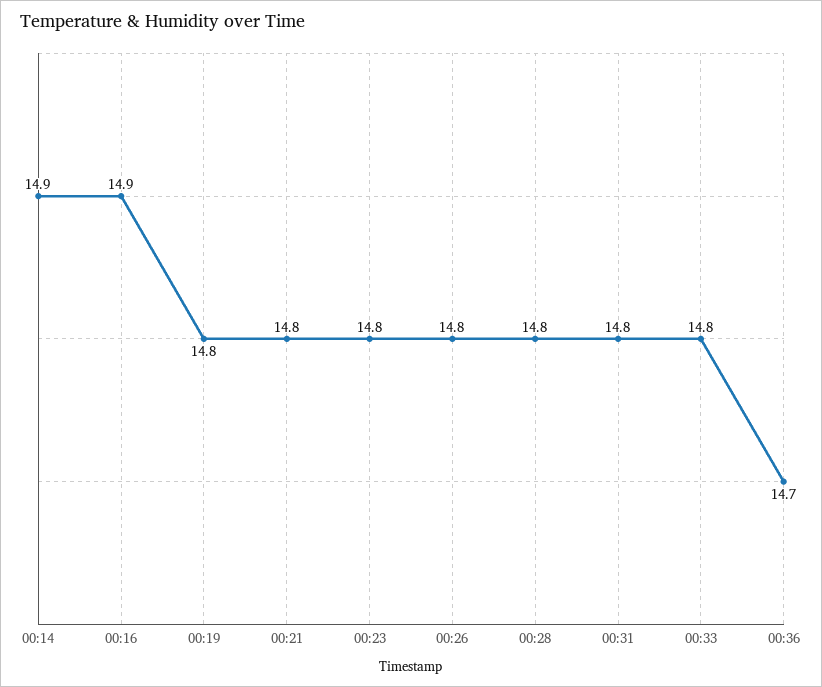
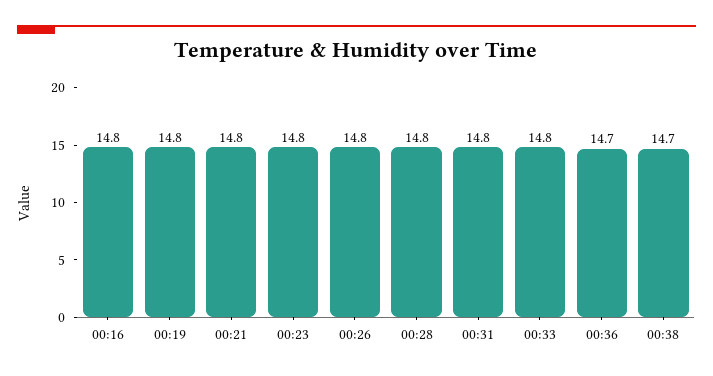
00:14: 14.9 -> none
00:16: 14.9 -> 14.8
00:38: none -> 14.7

